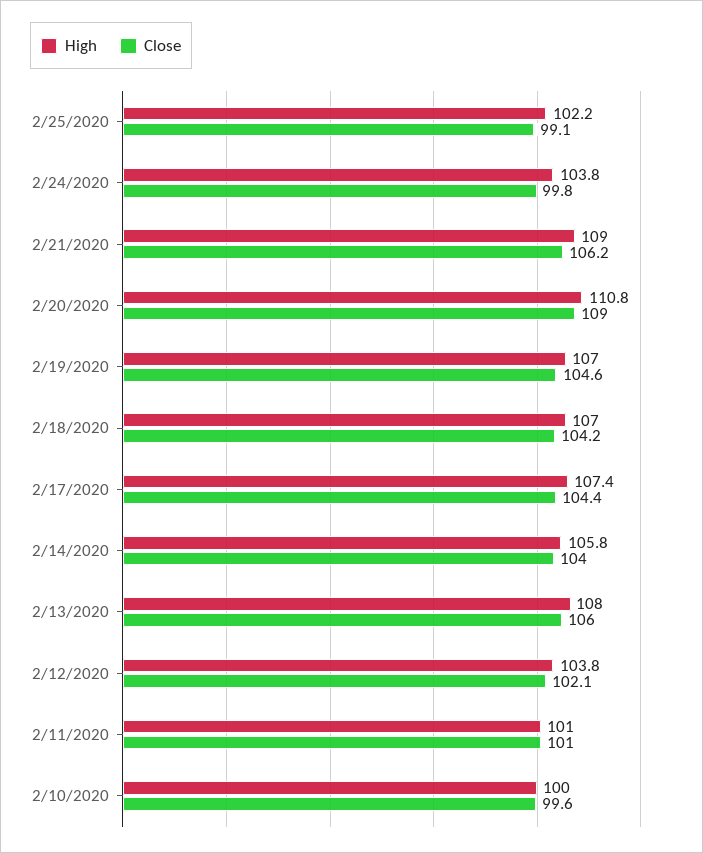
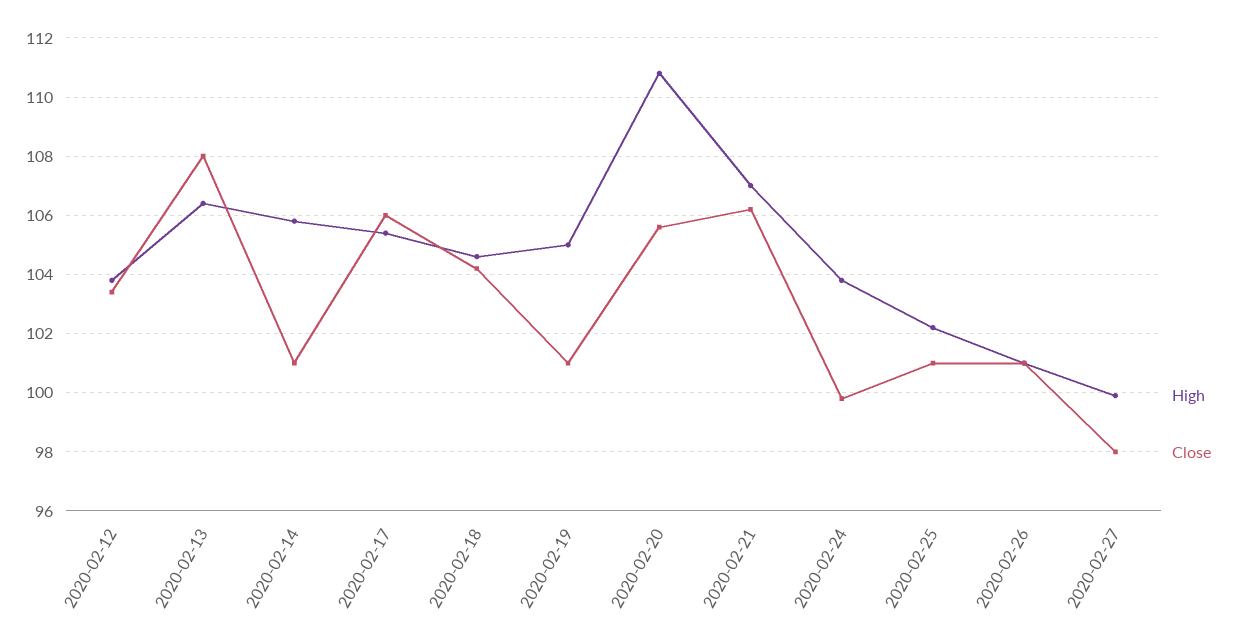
Close, 2/25/2020: 99.1 -> 101
High, 2/21/2020: 109 -> 107
Close, 2/20/2020: 109 -> 105.5
High, 2/19/2020: 107 -> 105
Close, 2/19/2020: 104.6 -> 101
High, 2/18/2020: 107 -> 104.5
High, 2/17/2020: 107.4 -> 105.5
Close, 2/17/2020: 104.4 -> 106
Close, 2/14/2020: 104 -> 101
High, 2/13/2020: 108 -> 106.5
Close, 2/13/2020: 106 -> 108
Close, 2/12/2020: 102.1 -> 103.5
High, 2/11/2020: 101 -> none
Close, 2/11/2020: 101 -> none
High, 2/10/2020: 100 -> none
Close, 2/10/2020: 99.6 -> none
High, 2020-02-26: none -> 101
Close, 2020-02-26: none -> 101
High, 2020-02-27: none -> 100
Close, 2020-02-27: none -> 98

